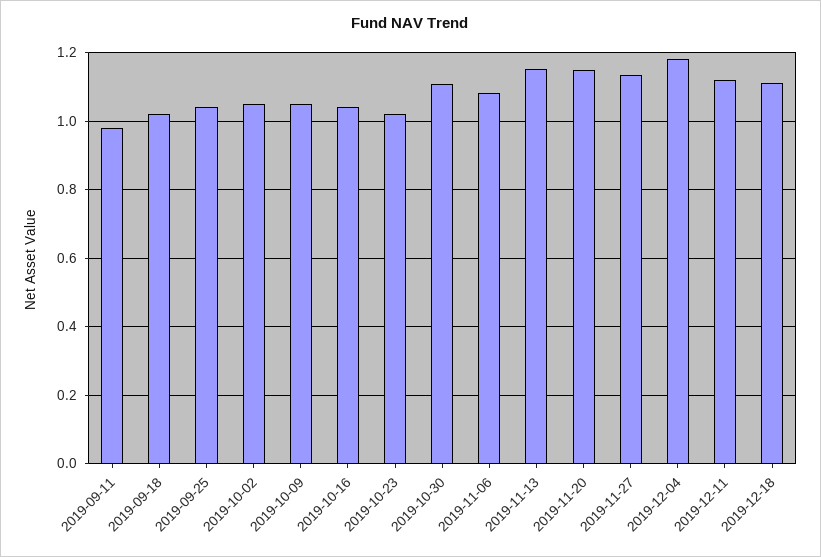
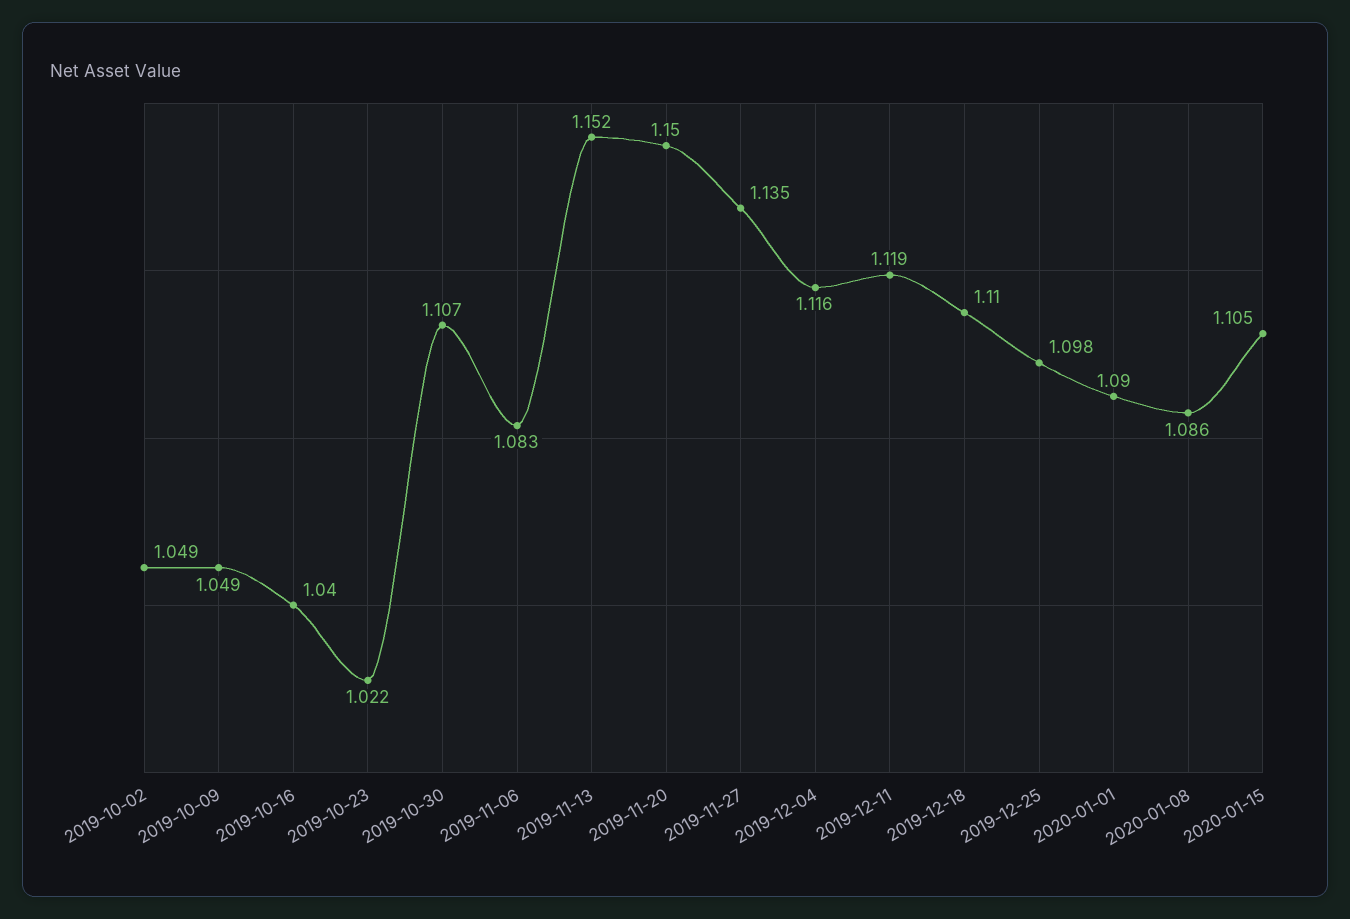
2019-09-11: 0.98 -> none
2019-09-18: 1.02 -> none
2019-09-25: 1.04 -> none
2019-12-04: 1.18 -> 1.116
2019-12-25: none -> 1.098
2020-01-01: none -> 1.09
2020-01-08: none -> 1.086
2020-01-15: none -> 1.105

